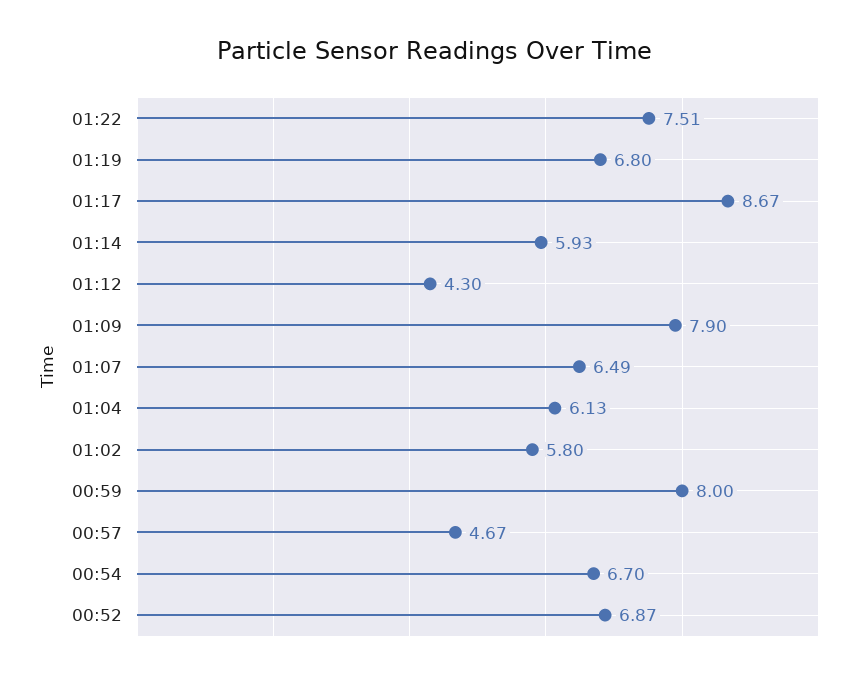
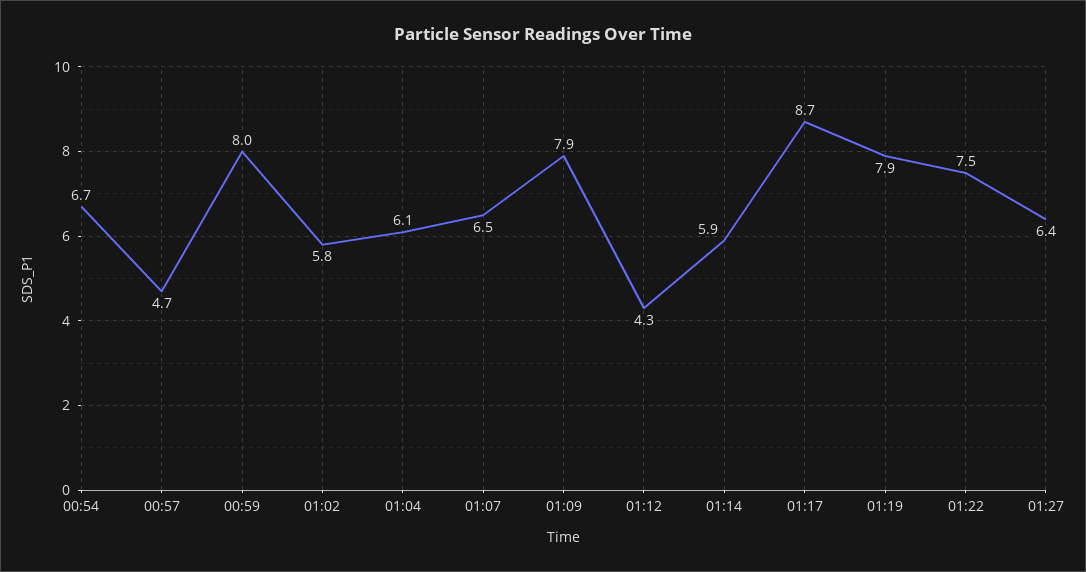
01:19: 6.8 -> 7.9
00:52: 6.87 -> none
01:27: none -> 6.4

